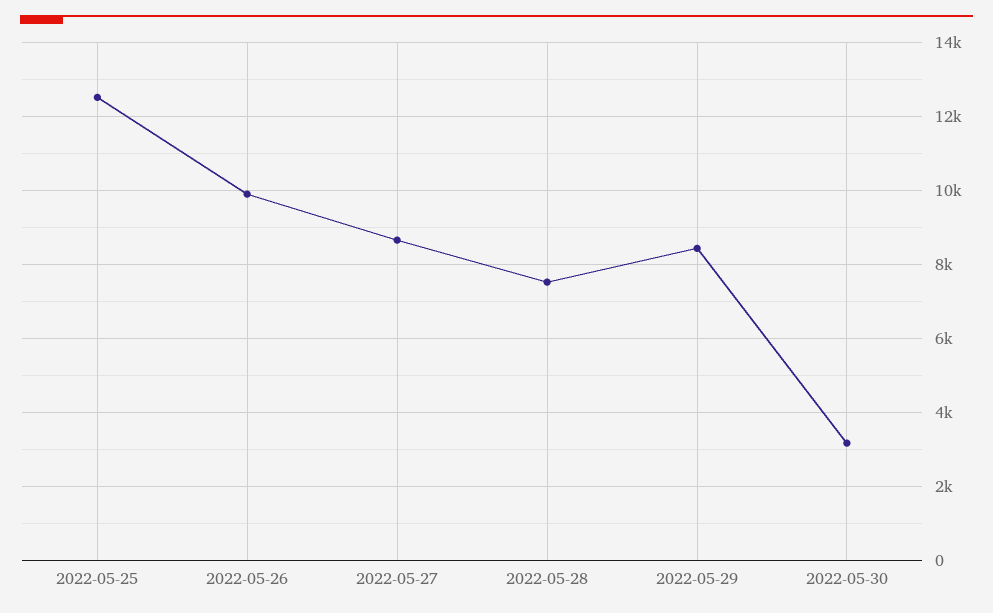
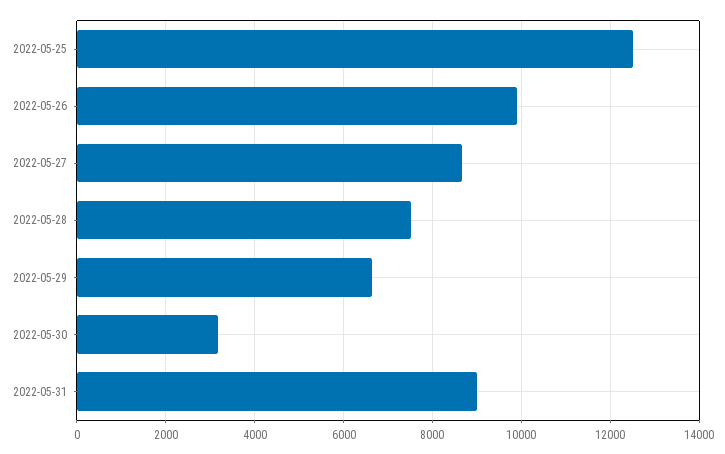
2022-05-29: 8400 -> 6600
2022-05-31: none -> 9000

